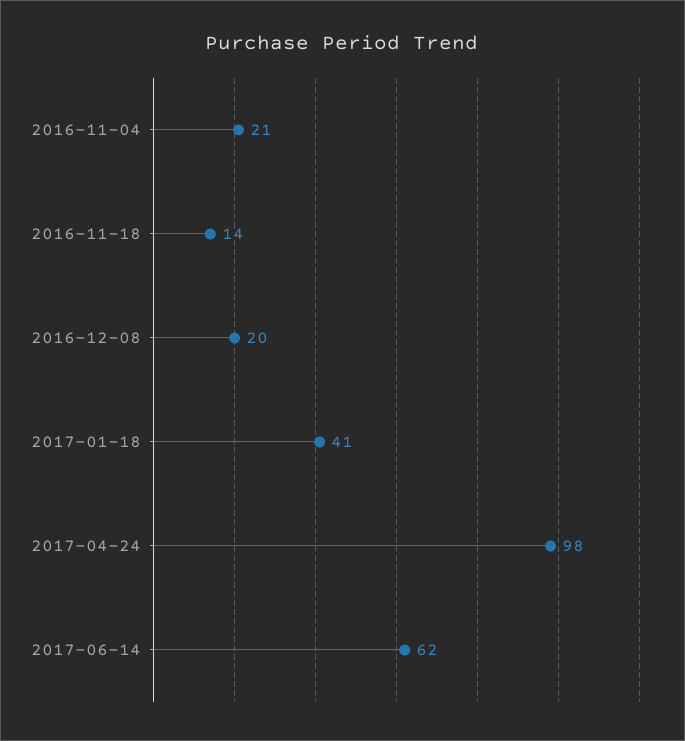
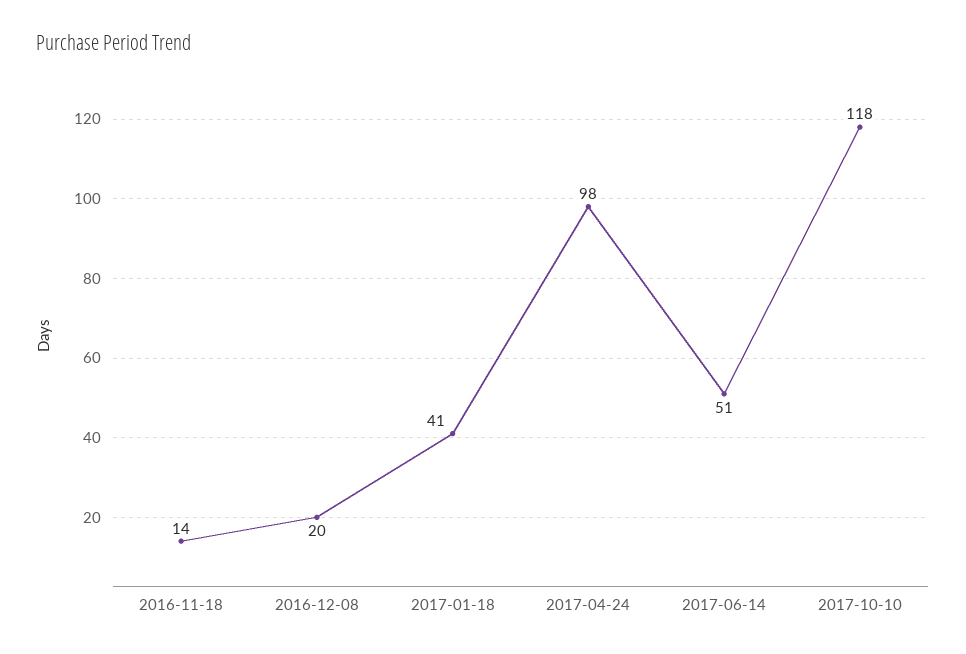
2016-11-04: 21 -> none
2017-06-14: 62 -> 51
2017-10-10: none -> 118

